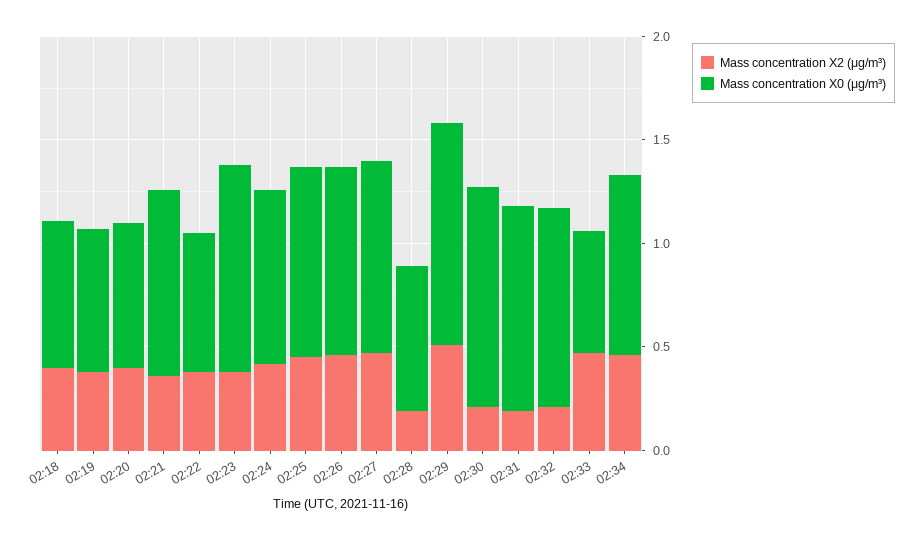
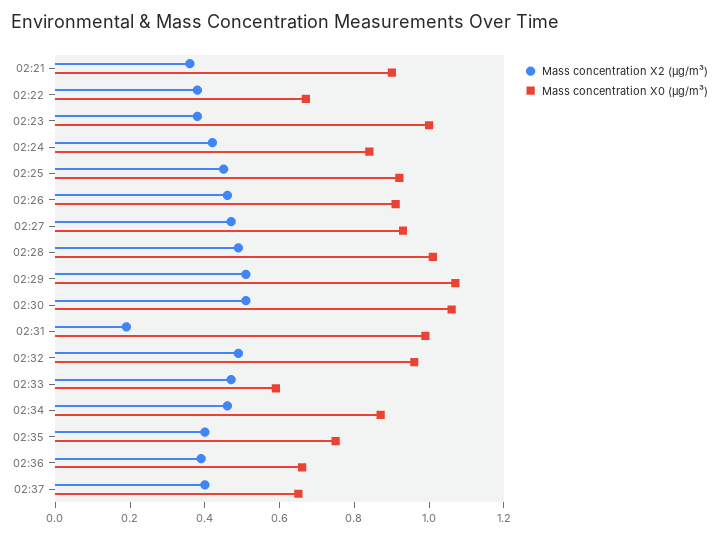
Mass concentration X2 (μg/m³), 02:18: 0.4 -> none
Mass concentration X0 (μg/m³), 02:18: 0.7 -> none
Mass concentration X2 (μg/m³), 02:19: 0.4 -> none
Mass concentration X0 (μg/m³), 02:19: 0.7 -> none
Mass concentration X2 (μg/m³), 02:20: 0.4 -> none
Mass concentration X0 (μg/m³), 02:20: 0.7 -> none
Mass concentration X2 (μg/m³), 02:28: 0.2 -> 0.5
Mass concentration X0 (μg/m³), 02:28: 0.7 -> 1
Mass concentration X2 (μg/m³), 02:30: 0.2 -> 0.5
Mass concentration X2 (μg/m³), 02:32: 0.2 -> 0.5
Mass concentration X2 (μg/m³), 02:35: none -> 0.4
Mass concentration X0 (μg/m³), 02:35: none -> 0.75
Mass concentration X2 (μg/m³), 02:36: none -> 0.4
Mass concentration X0 (μg/m³), 02:36: none -> 0.65
Mass concentration X2 (μg/m³), 02:37: none -> 0.4
Mass concentration X0 (μg/m³), 02:37: none -> 0.65

